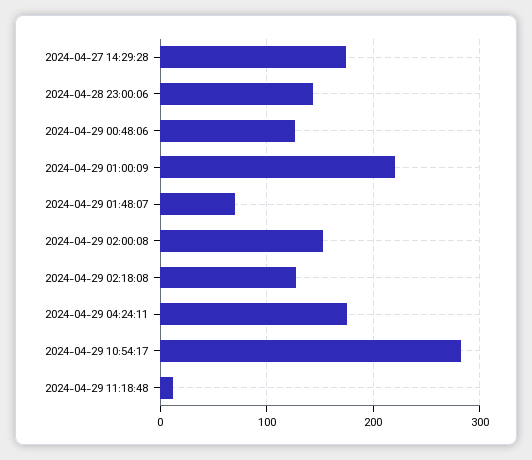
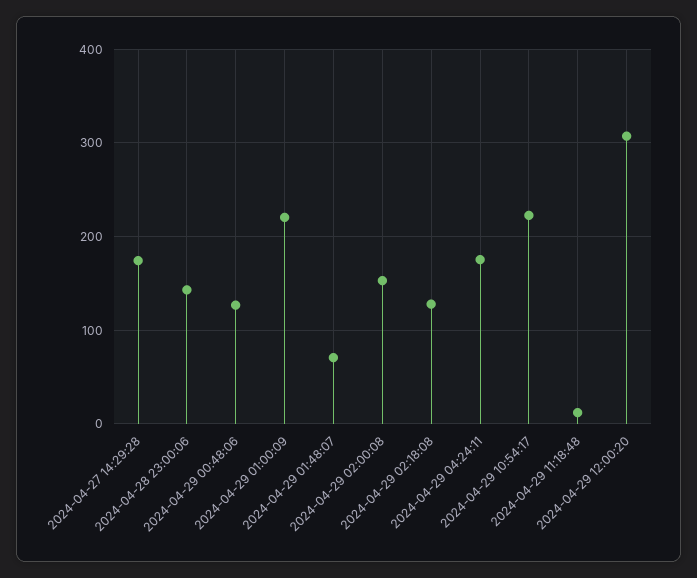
2024-04-29 10:54:17: 280 -> 220
2024-04-29 12:00:20: none -> 310

